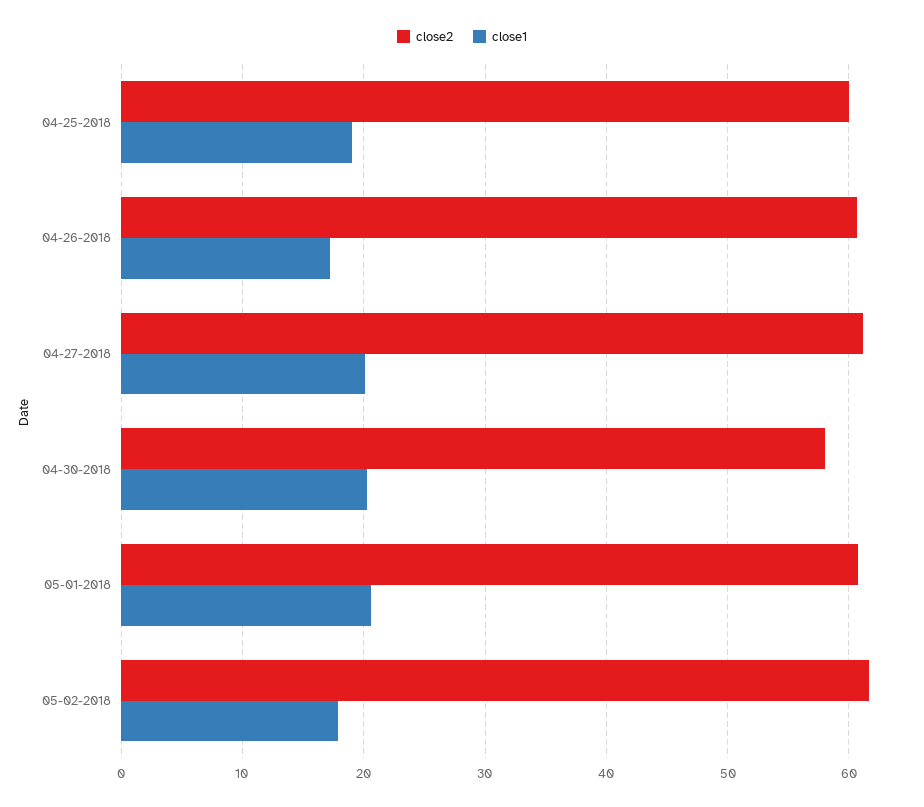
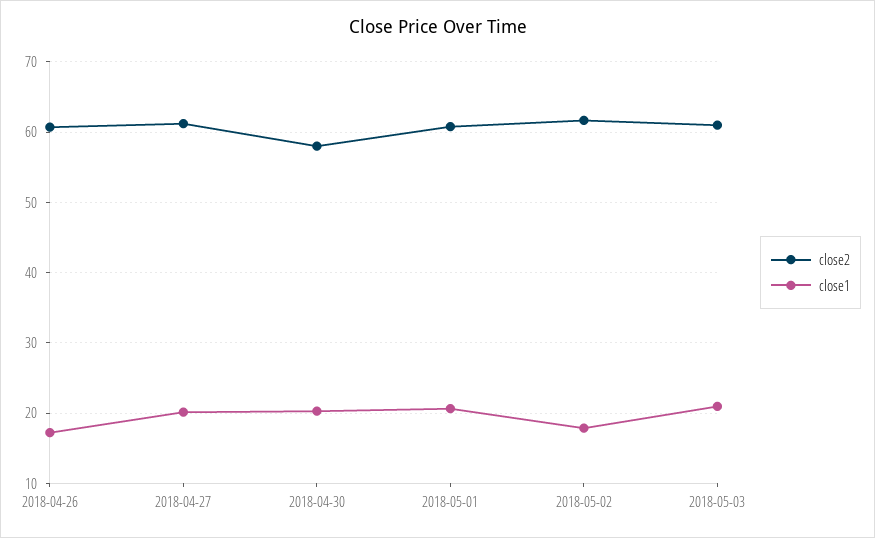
close2, 04-25-2018: 60 -> none
close1, 04-25-2018: 19 -> none
close2, 2018-05-03: none -> 61
close1, 2018-05-03: none -> 21

